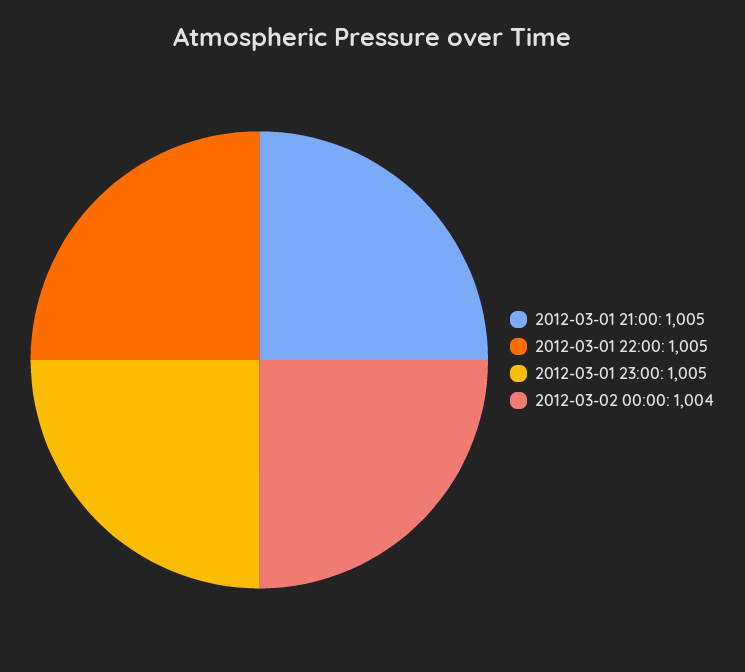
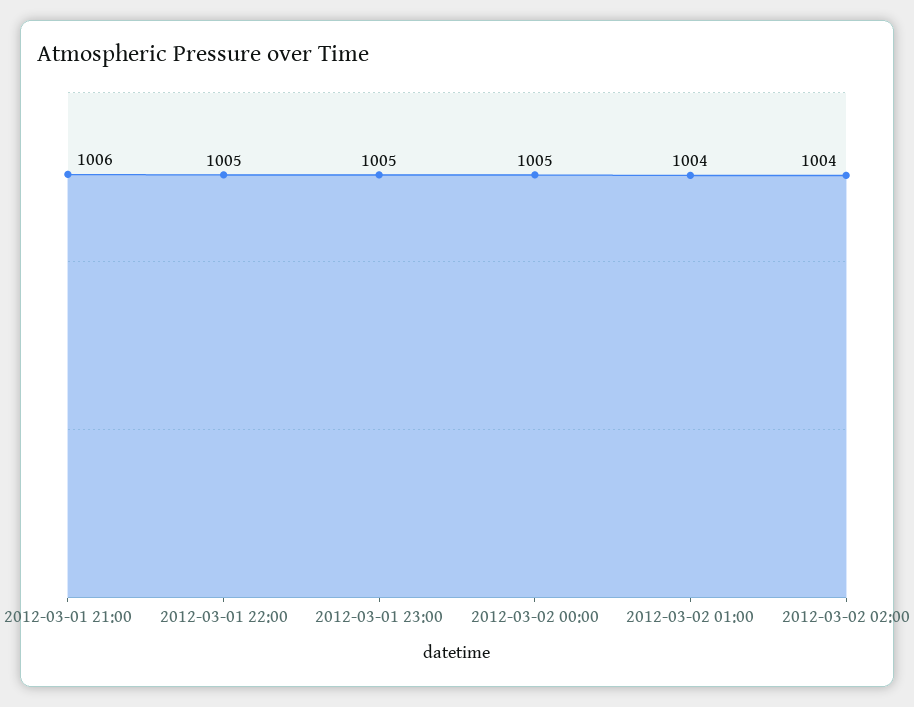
2012-03-01 21:00: 1005 -> 1006
2012-03-02 00:00: 1004 -> 1005
2012-03-02 01:00: none -> 1004
2012-03-02 02:00: none -> 1004

